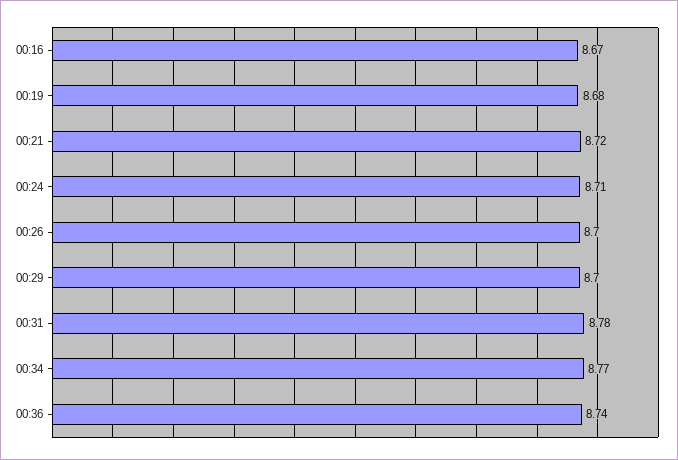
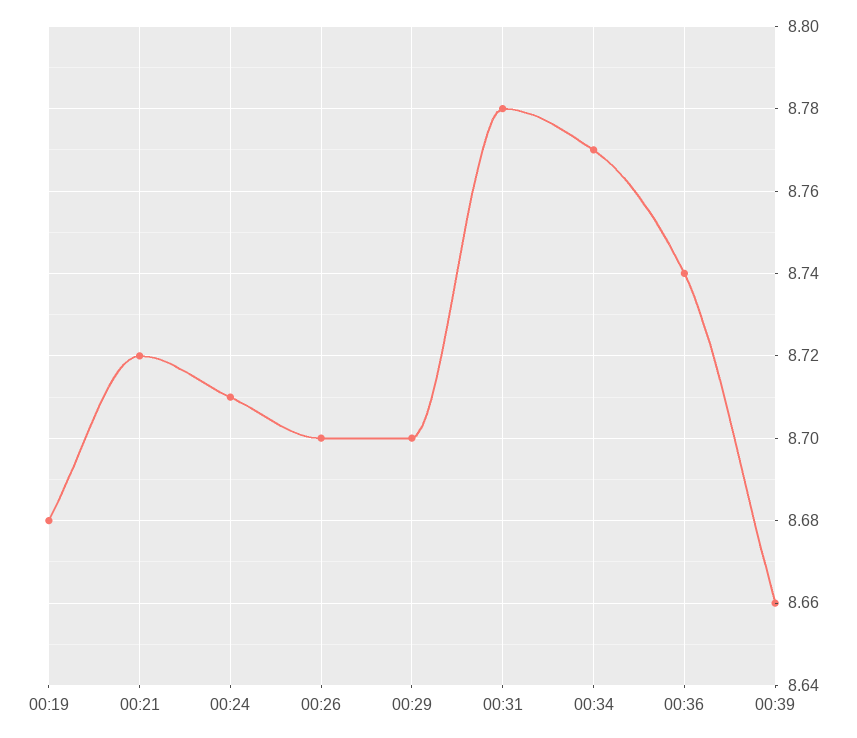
00:16: 8.67 -> none
00:39: none -> 8.66

